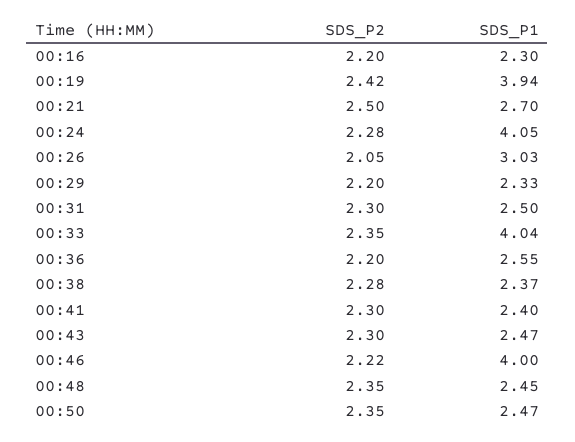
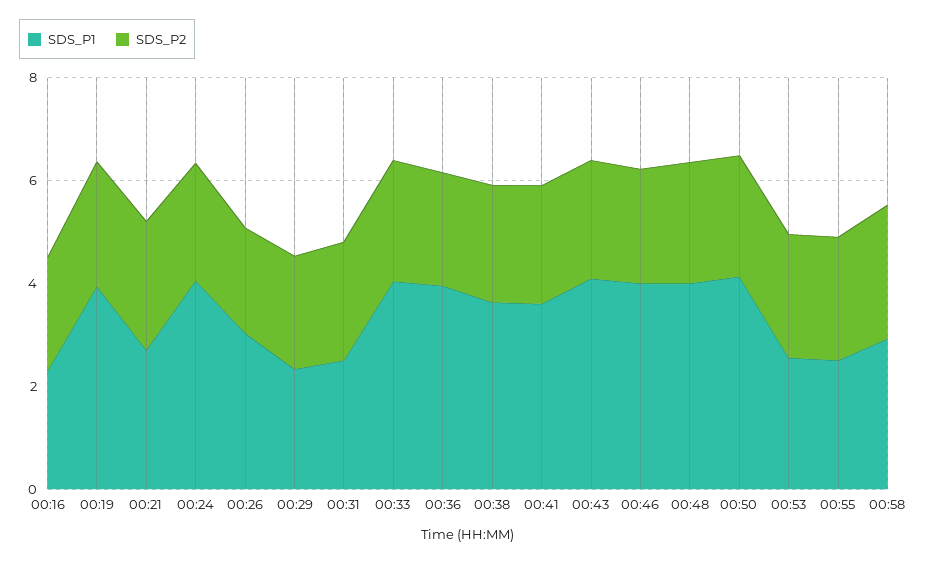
SDS_P1, 00:36: 2.55 -> 4
SDS_P1, 00:38: 2.37 -> 3.5
SDS_P1, 00:41: 2.4 -> 3.5
SDS_P1, 00:43: 2.47 -> 4
SDS_P1, 00:48: 2.45 -> 4
SDS_P1, 00:50: 2.47 -> 4
SDS_P1, 00:53: none -> 2.5
SDS_P2, 00:53: none -> 2.5
SDS_P1, 00:55: none -> 2.5
SDS_P2, 00:55: none -> 2.5
SDS_P1, 00:58: none -> 3
SDS_P2, 00:58: none -> 2.5

